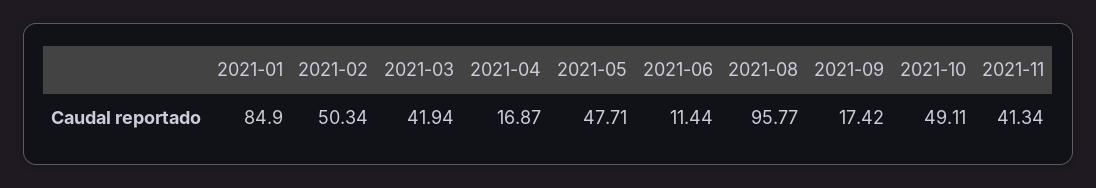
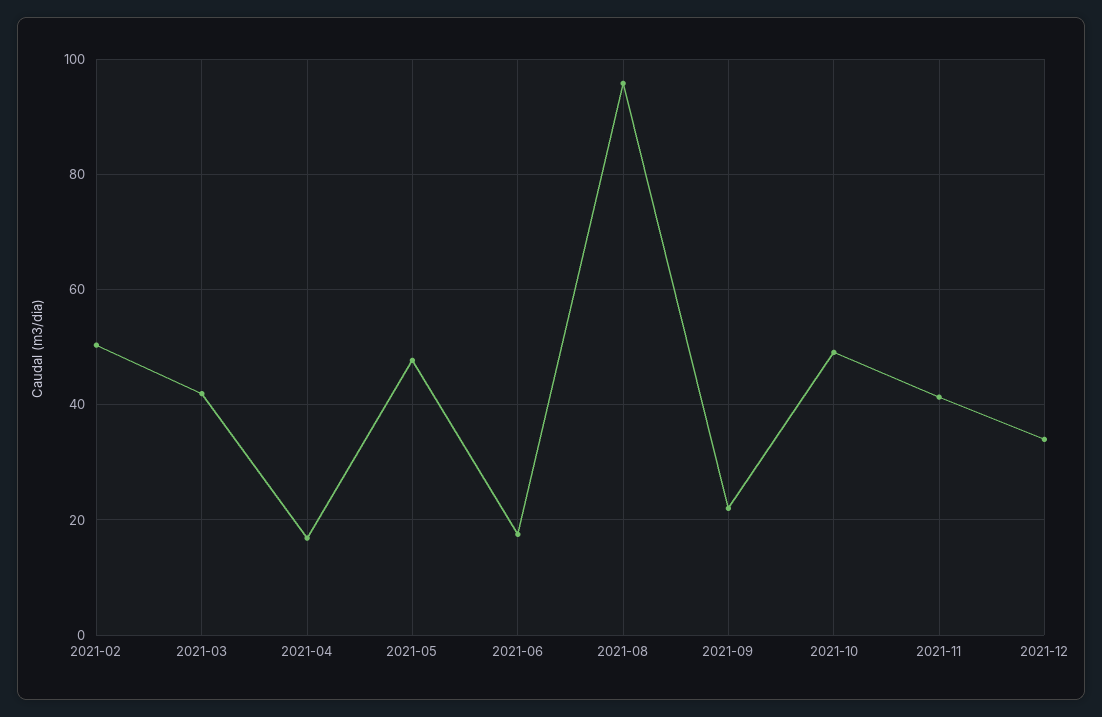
2021-01: 84.9 -> none
2021-06: 11.44 -> 18
2021-09: 17.42 -> 22
2021-12: none -> 34

